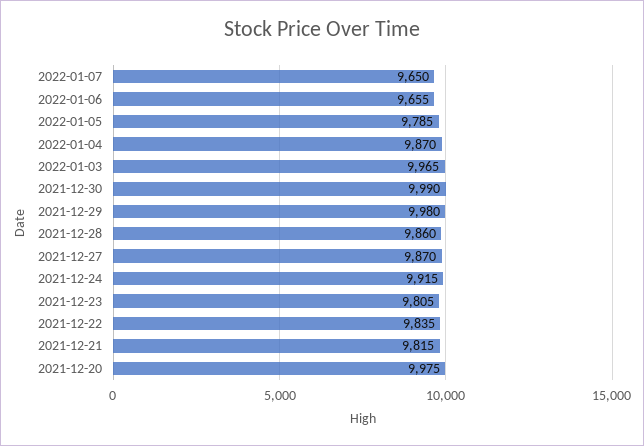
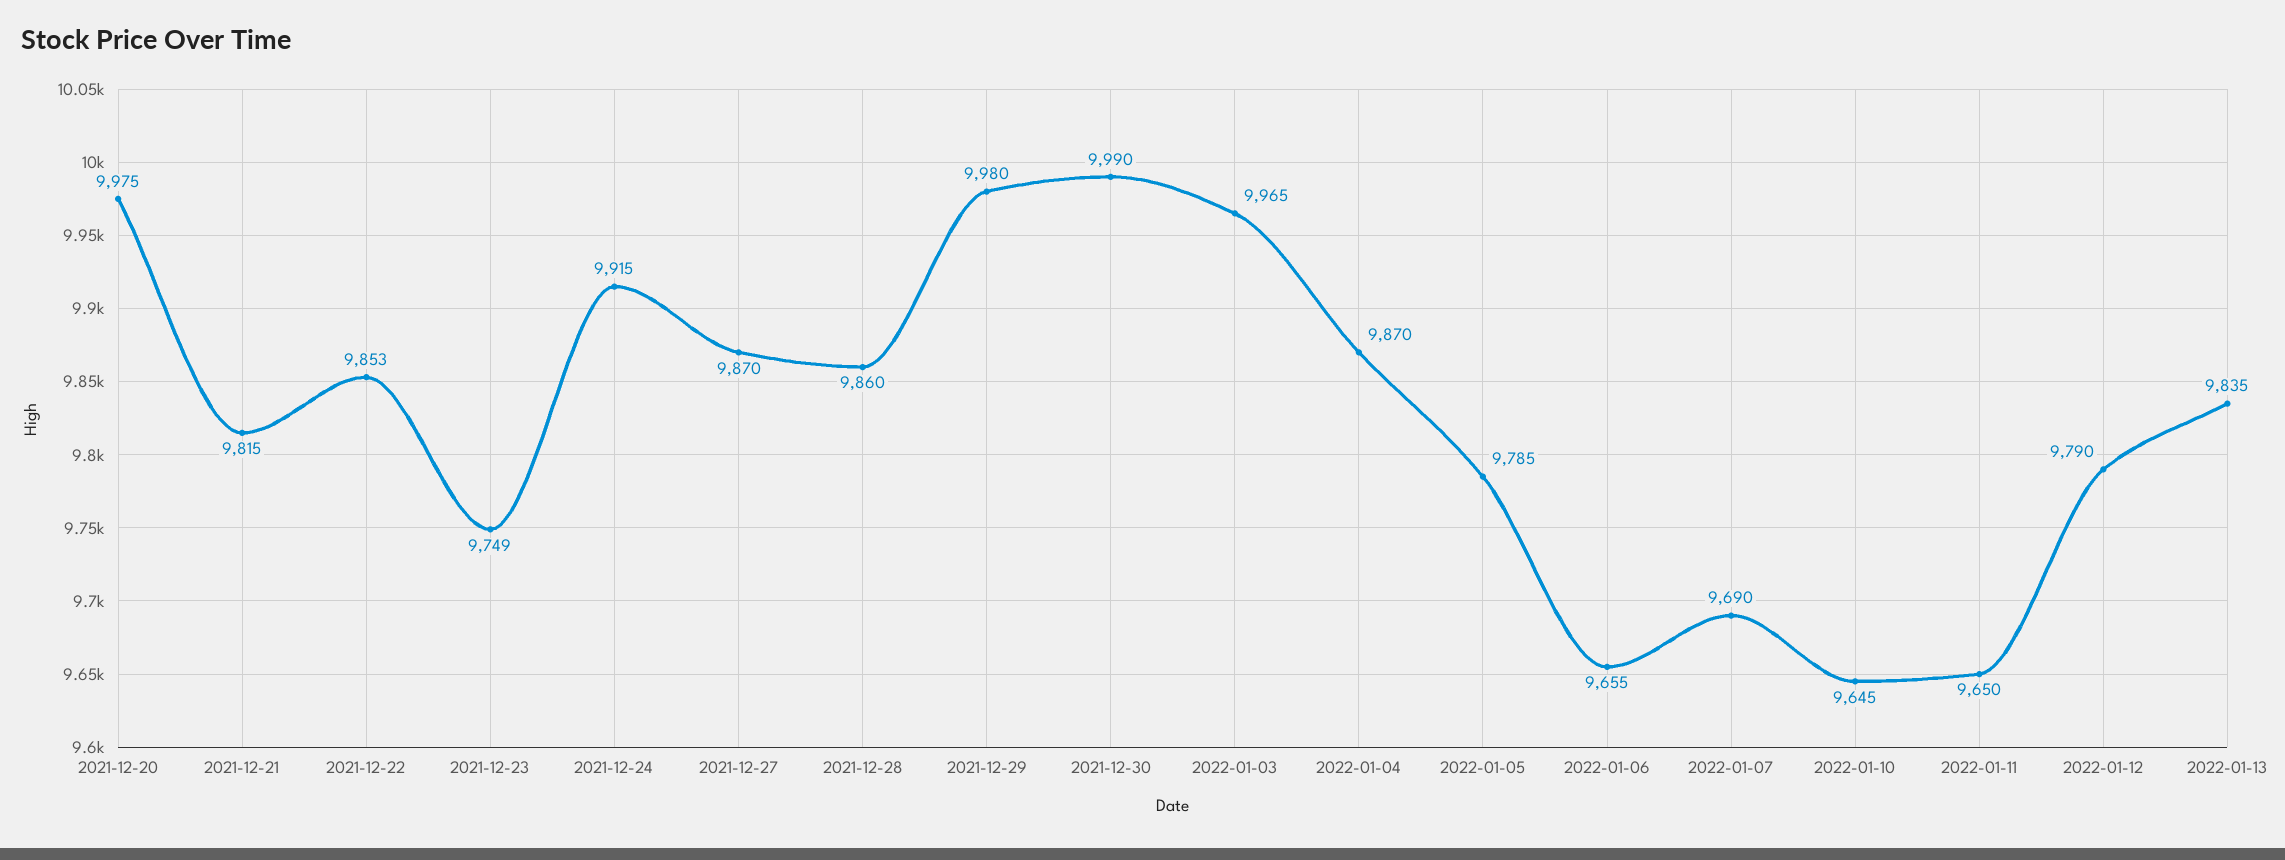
2022-01-07: 9650 -> 9690
2021-12-23: 9805 -> 9749
2021-12-22: 9835 -> 9853
2022-01-10: none -> 9645
2022-01-11: none -> 9650
2022-01-12: none -> 9790
2022-01-13: none -> 9835

